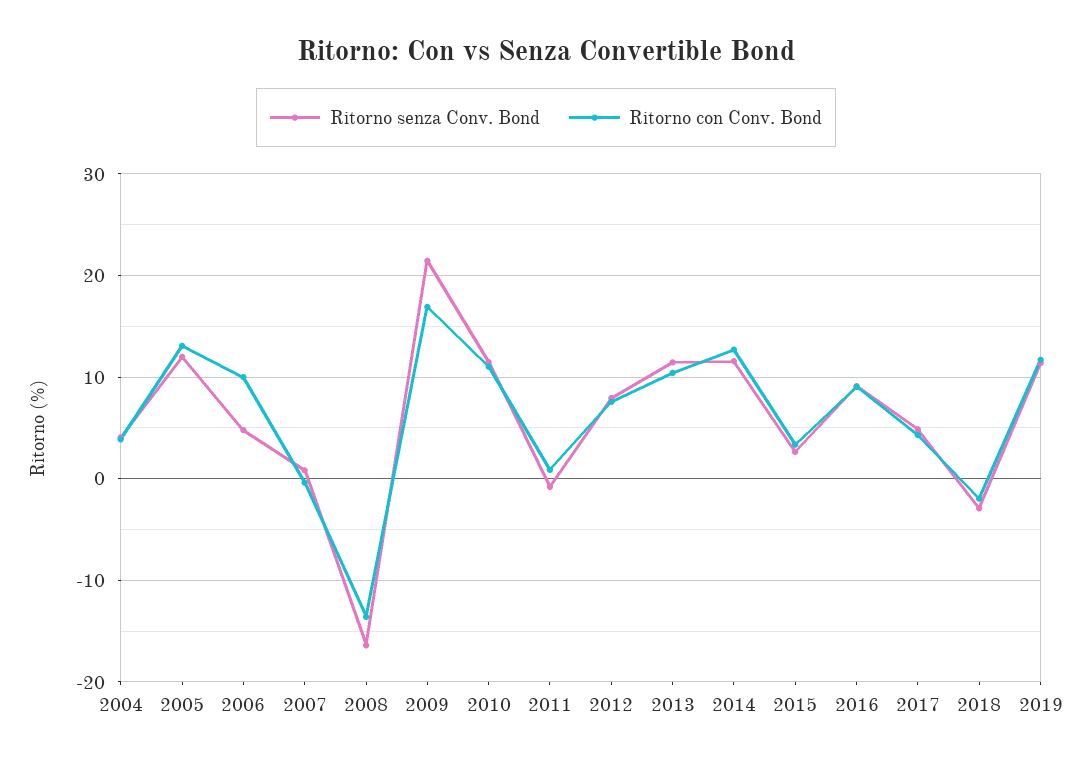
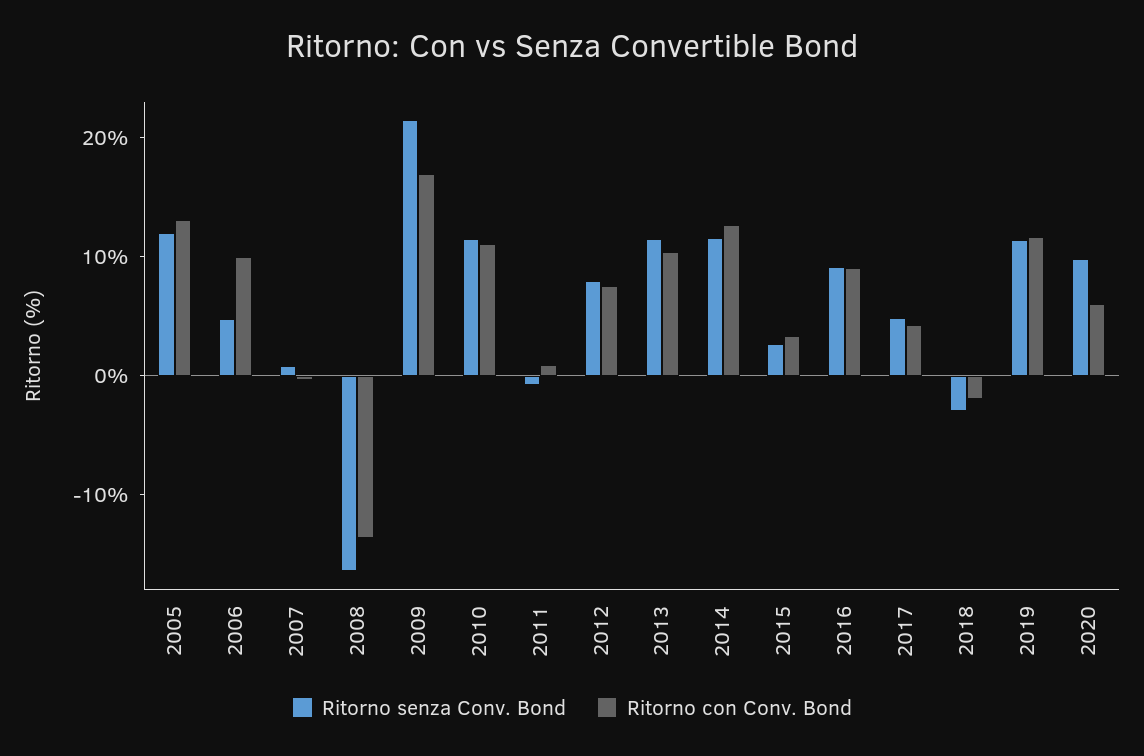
Ritorno senza Conv. Bond, 2004: 4 -> none
Ritorno con Conv. Bond, 2004: 4 -> none
Ritorno senza Conv. Bond, 2020: none -> 10
Ritorno con Conv. Bond, 2020: none -> 6

